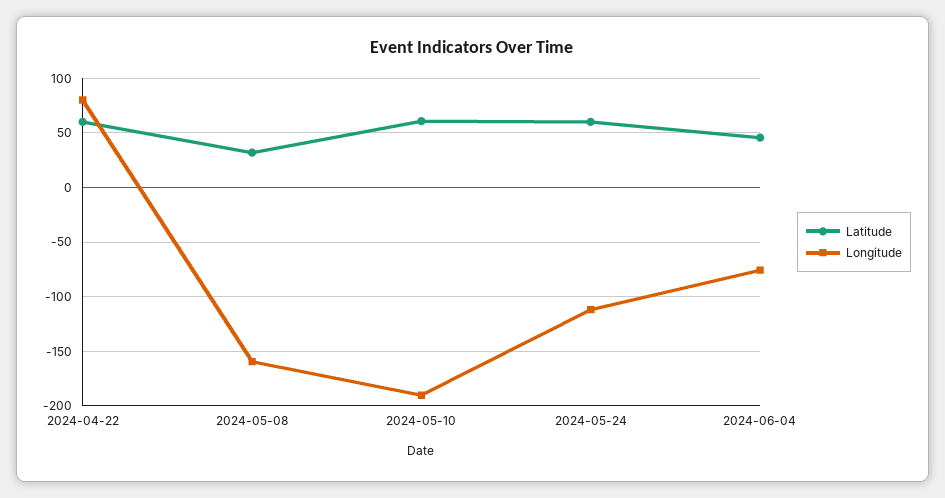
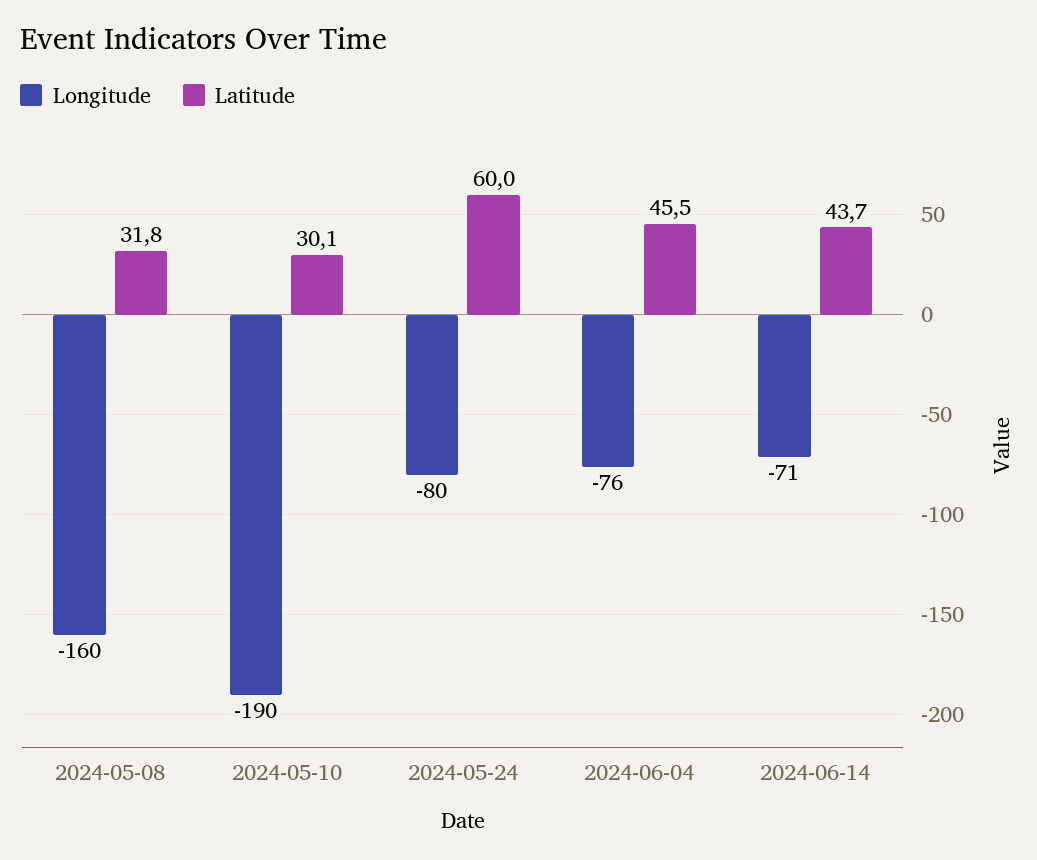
Latitude, 2024-04-22: 60 -> none
Longitude, 2024-04-22: 80 -> none
Latitude, 2024-05-10: 60 -> 30.1
Longitude, 2024-05-24: -110 -> -80
Longitude, 2024-06-14: none -> -71
Latitude, 2024-06-14: none -> 43.7

